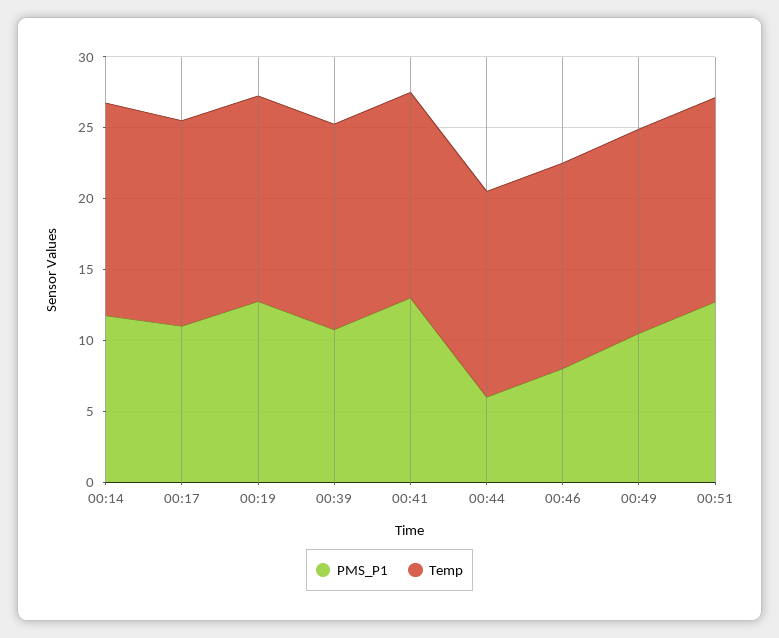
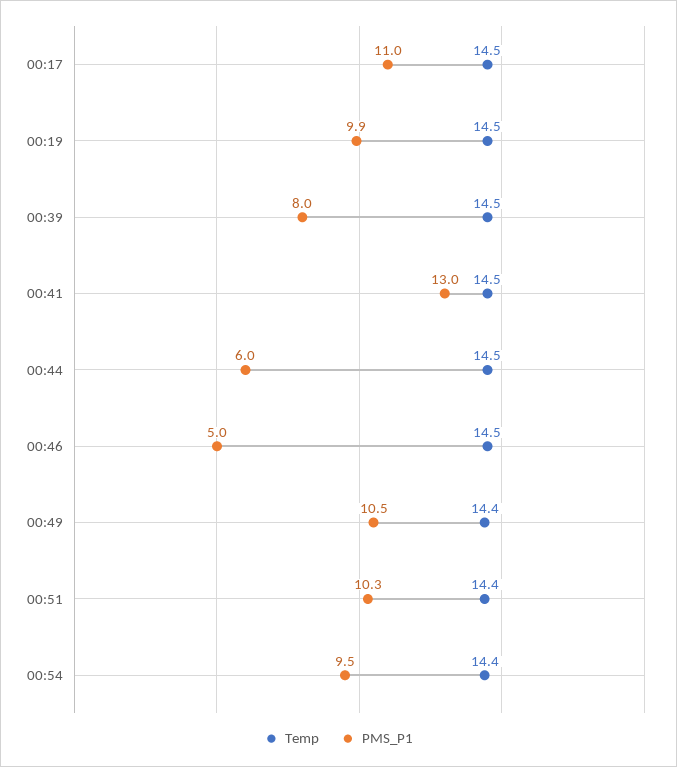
PMS_P1, 00:14: 12 -> none
Temp, 00:14: 15 -> none
PMS_P1, 00:19: 13 -> 9.9
PMS_P1, 00:39: 11 -> 8
PMS_P1, 00:46: 8 -> 5
PMS_P1, 00:51: 13 -> 10.3
Temp, 00:54: none -> 14.4
PMS_P1, 00:54: none -> 9.5

